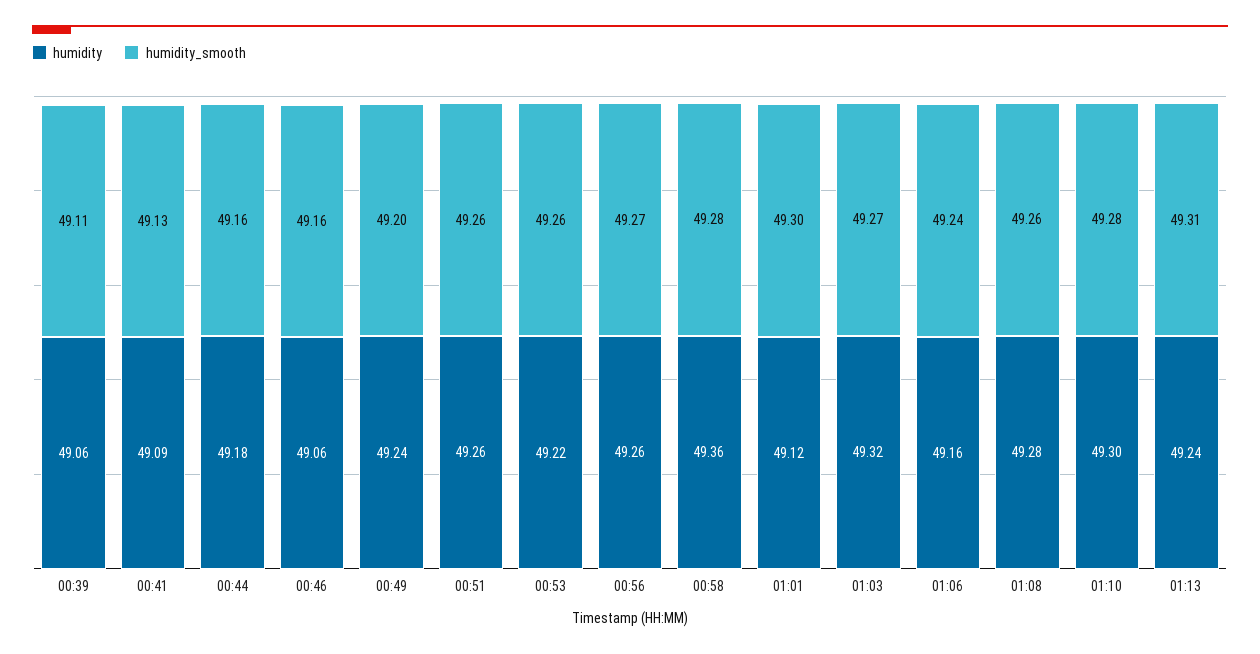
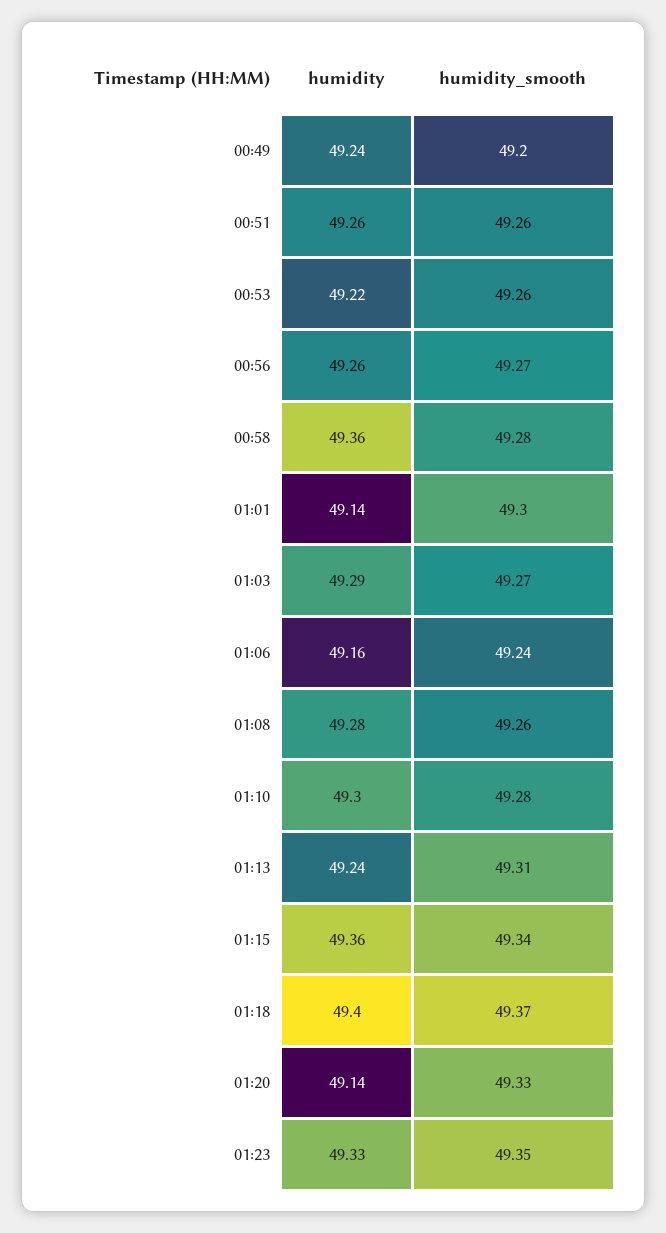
humidity, 00:39: 49.06 -> none
humidity_smooth, 00:39: 49.11 -> none
humidity, 00:41: 49.09 -> none
humidity_smooth, 00:41: 49.13 -> none
humidity, 00:44: 49.18 -> none
humidity_smooth, 00:44: 49.16 -> none
humidity, 00:46: 49.06 -> none
humidity_smooth, 00:46: 49.16 -> none
humidity, 01:01: 49.12 -> 49.14
humidity, 01:03: 49.32 -> 49.29
humidity, 01:15: none -> 49.36
humidity_smooth, 01:15: none -> 49.34
humidity, 01:18: none -> 49.4
humidity_smooth, 01:18: none -> 49.37
humidity, 01:20: none -> 49.14
humidity_smooth, 01:20: none -> 49.33
humidity, 01:23: none -> 49.33
humidity_smooth, 01:23: none -> 49.35

